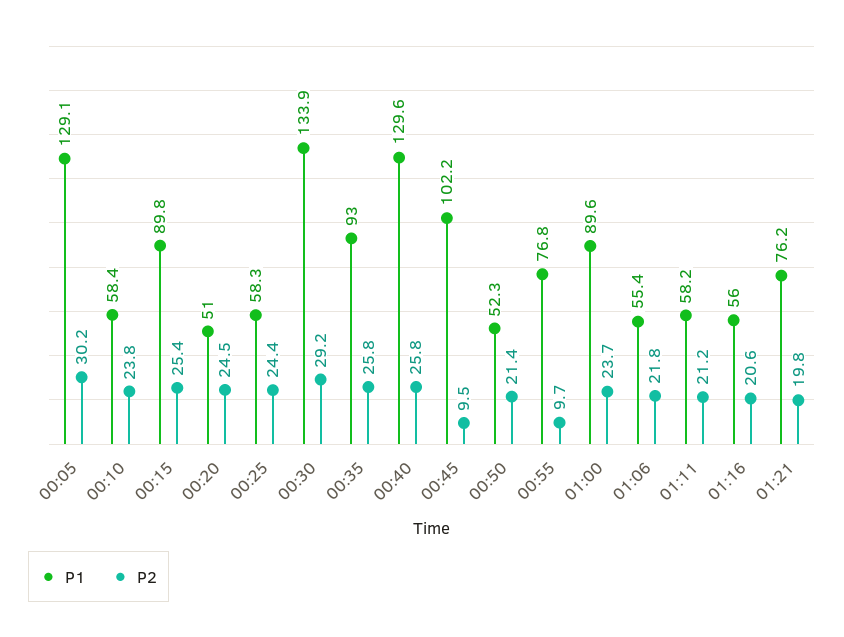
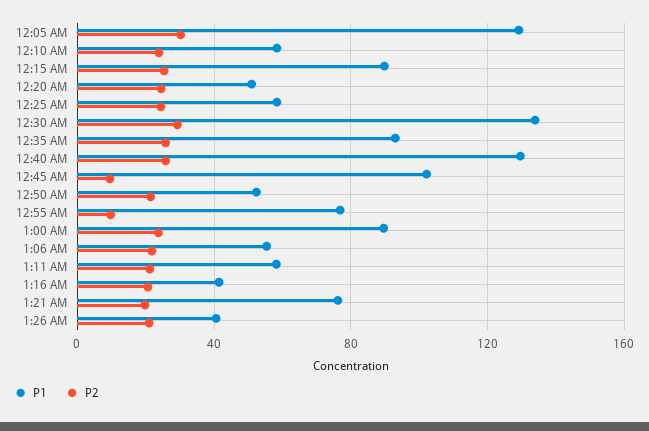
P1, 01:16: 56 -> 40
P1, 1:26 AM: none -> 40
P2, 1:26 AM: none -> 20

